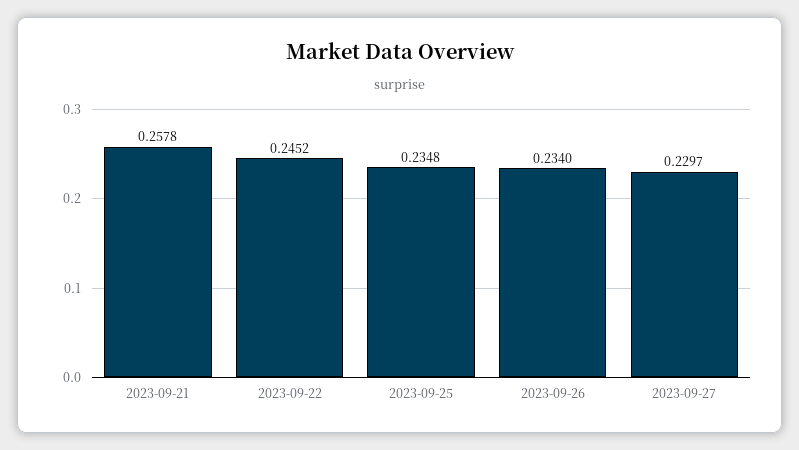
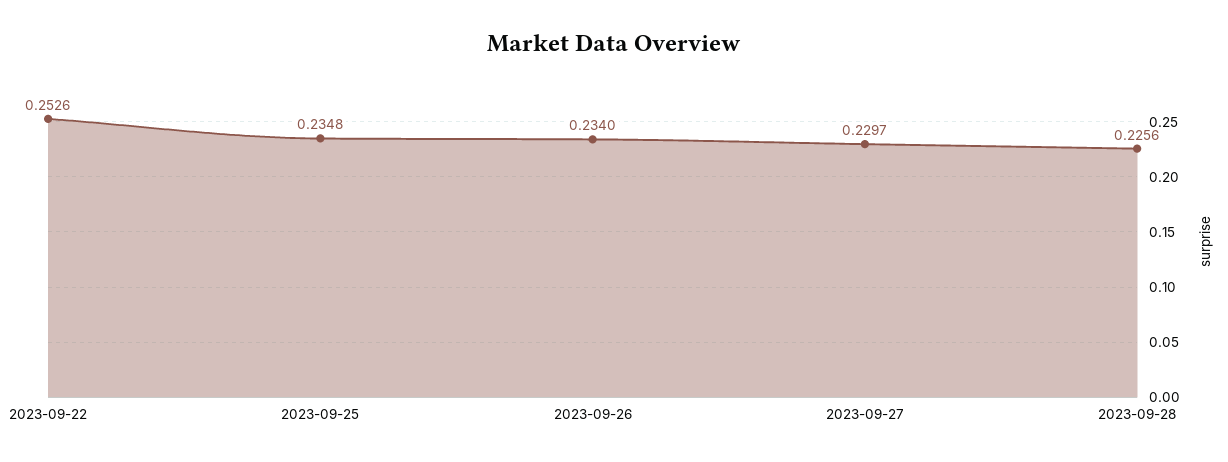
2023-09-21: 0.2578 -> none
2023-09-22: 0.2452 -> 0.2526
2023-09-28: none -> 0.2256

